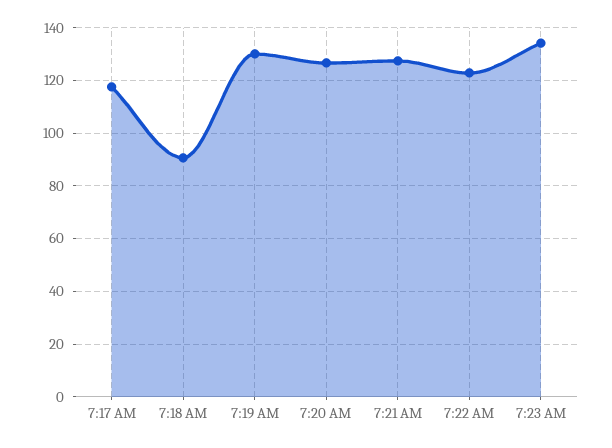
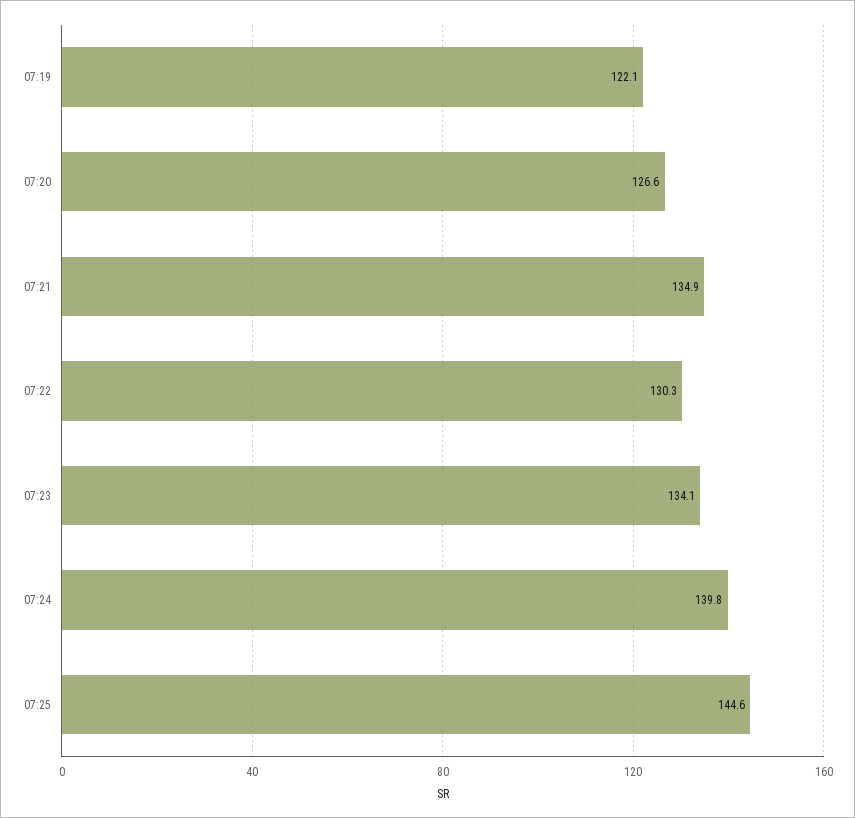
7:17 AM: 117.5 -> none
7:18 AM: 90 -> none
7:19 AM: 130 -> 122.1
7:21 AM: 127.5 -> 134.9
7:22 AM: 122.5 -> 130.3
07:24: none -> 139.8
07:25: none -> 144.6

